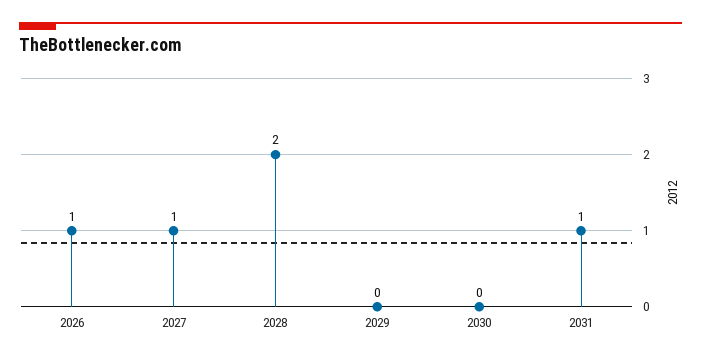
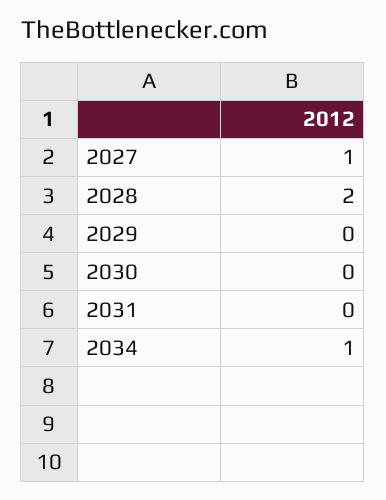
2026: 1 -> none
2031: 1 -> 0
2034: none -> 1

